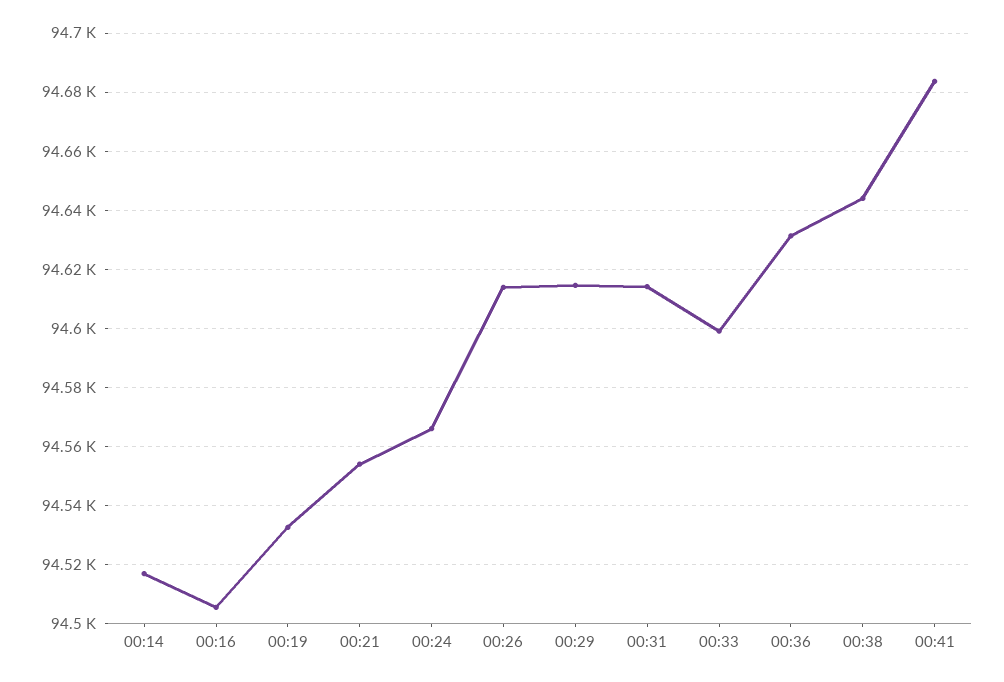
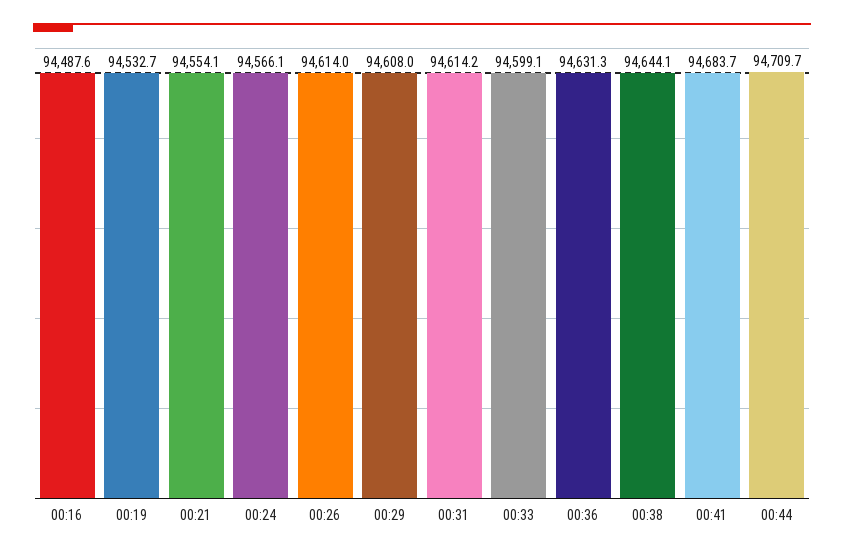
00:14: 94517.5 -> none
00:16: 94505 -> 94487.6
00:29: 94615 -> 94608
00:44: none -> 94709.7

